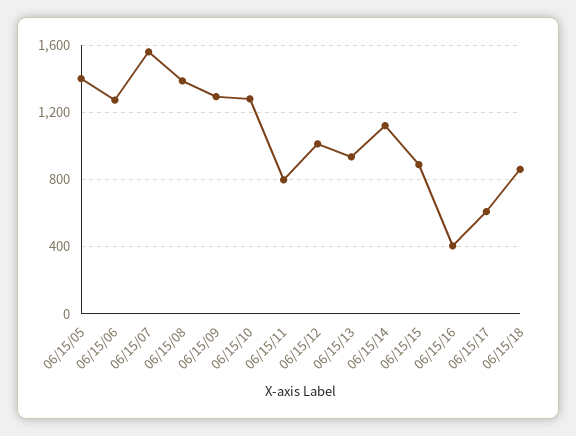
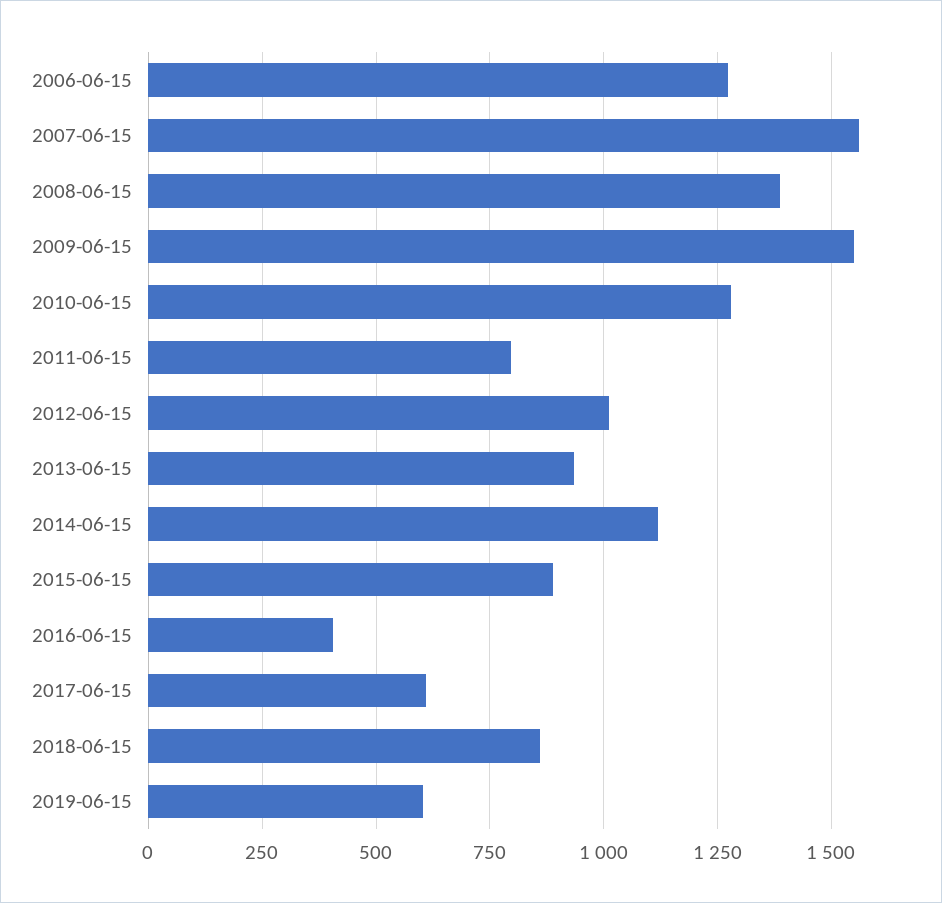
06/15/05: 1400 -> none
06/15/09: 1300 -> 1550
2019-06-15: none -> 600

